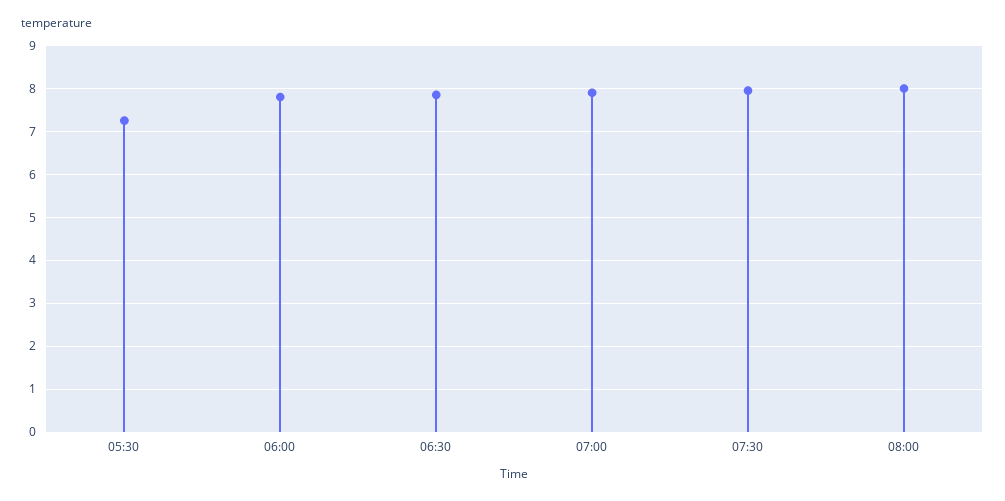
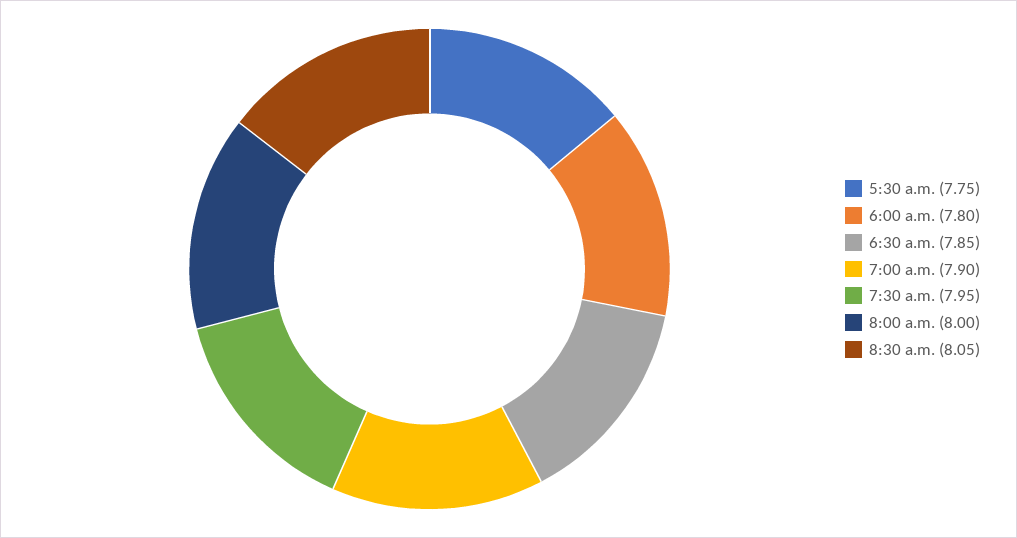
05:30: 7.2 -> 7.75
8:30 a.m.: none -> 8.05

